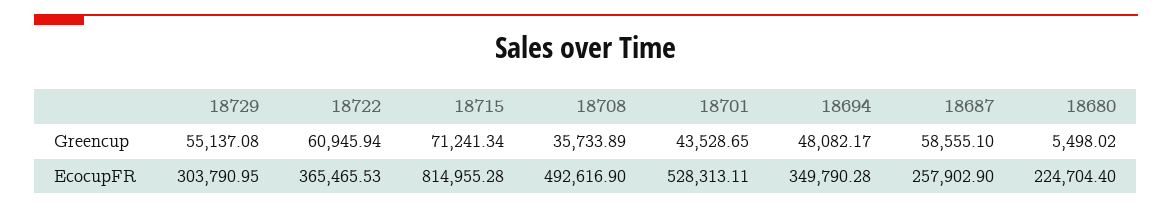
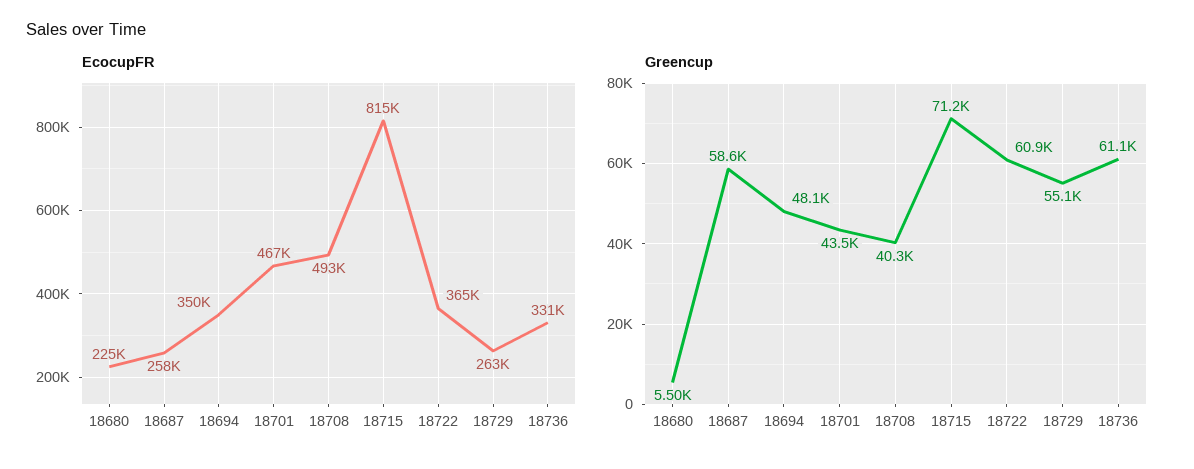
Greencup, 18708: 35733.89 -> 40300
EcocupFR, 18729: 303790.95 -> 263000
EcocupFR, 18701: 528313.11 -> 467000
EcocupFR, 18736: none -> 331000
Greencup, 18736: none -> 61100

